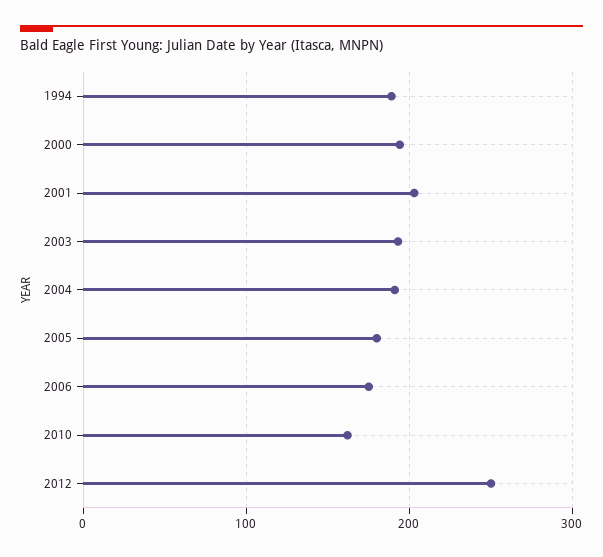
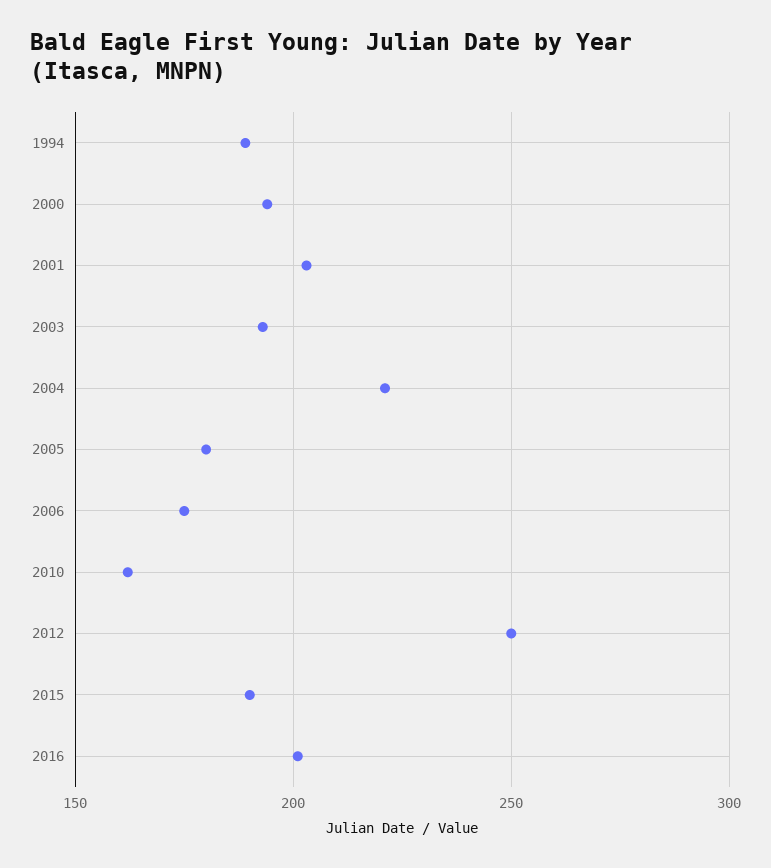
2004: 190 -> 220
2015: none -> 190
2016: none -> 200

